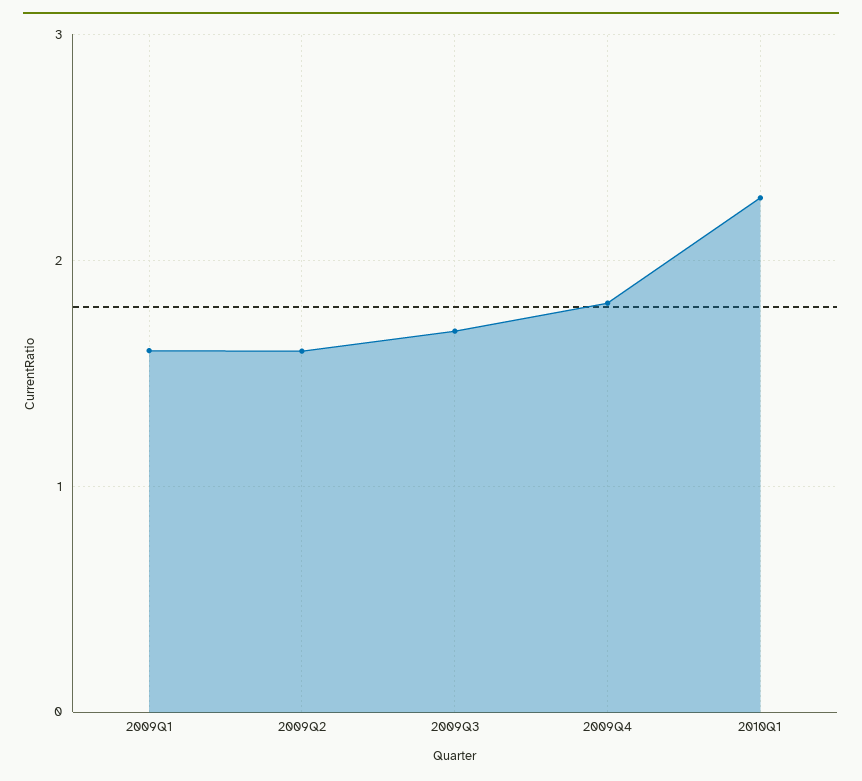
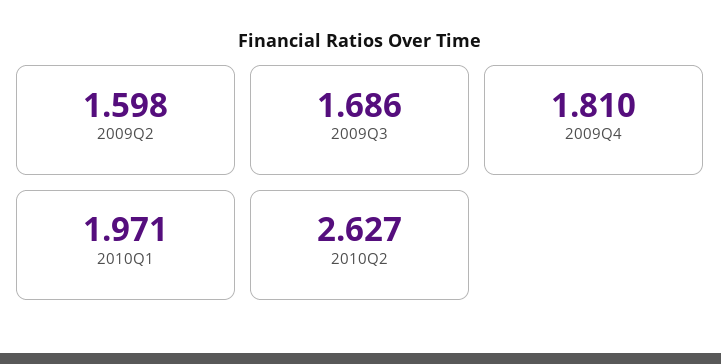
2009Q1: 1.6 -> none
2010Q1: 2.3 -> 1.971
2010Q2: none -> 2.627

